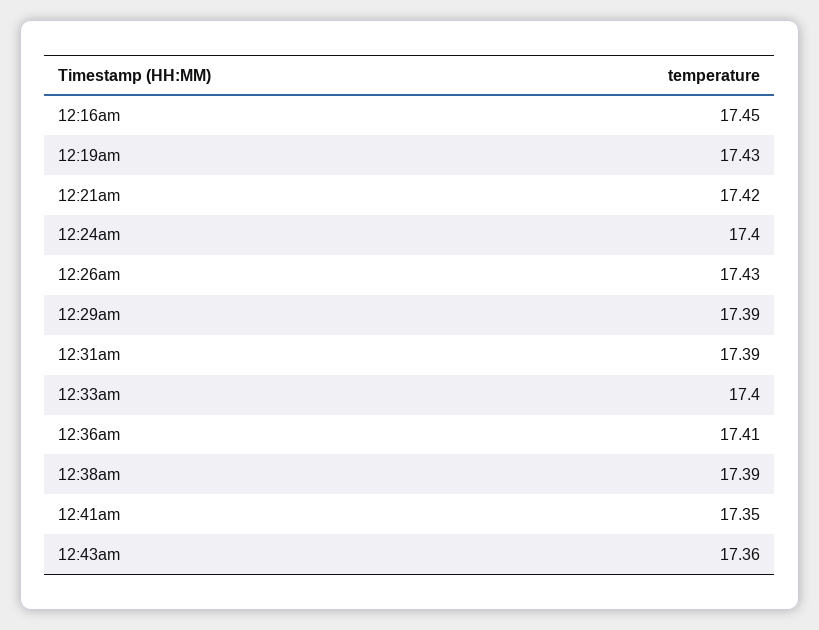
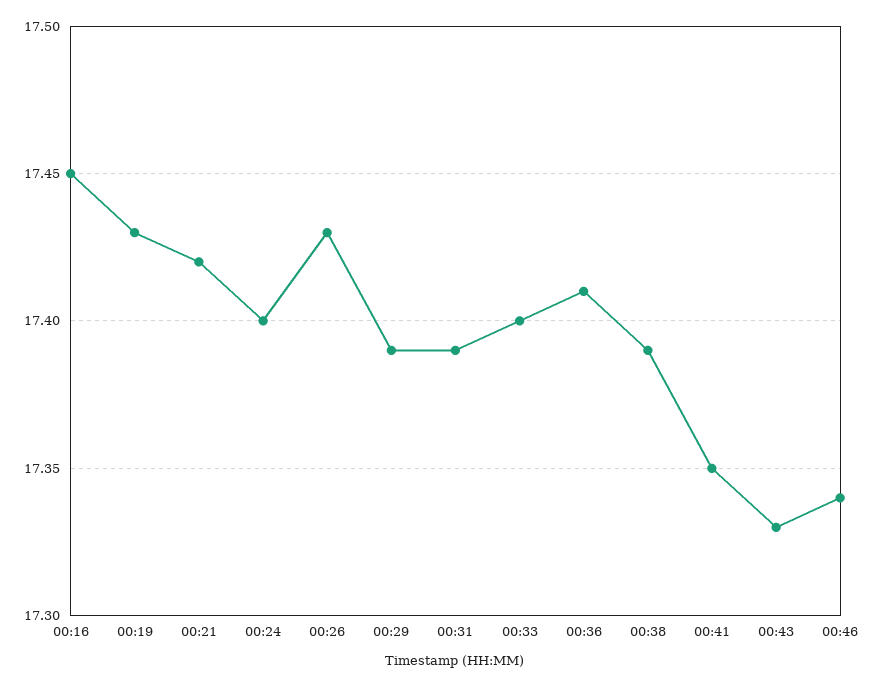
12:43am: 17.36 -> 17.33
00:46: none -> 17.34

